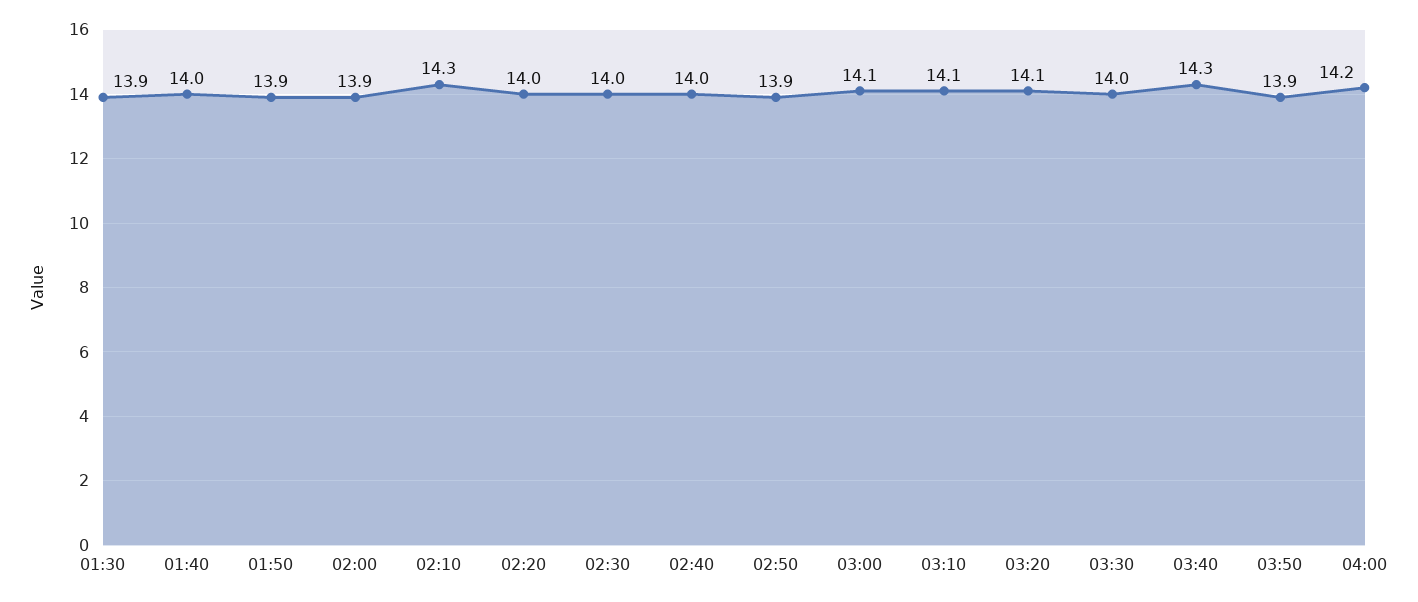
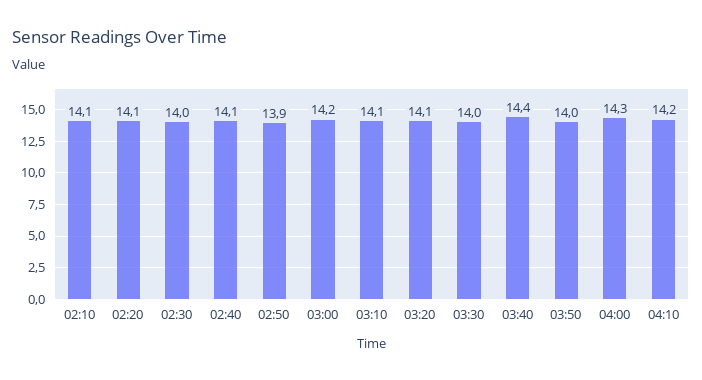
01:30: 13.9 -> none
01:40: 14 -> none
01:50: 13.9 -> none
02:00: 13.9 -> none
02:10: 14.3 -> 14.1
02:20: 14 -> 14.1
02:40: 14 -> 14.1
03:00: 14.1 -> 14.2
03:40: 14.3 -> 14.4
03:50: 13.9 -> 14
04:00: 14.2 -> 14.3
04:10: none -> 14.2

